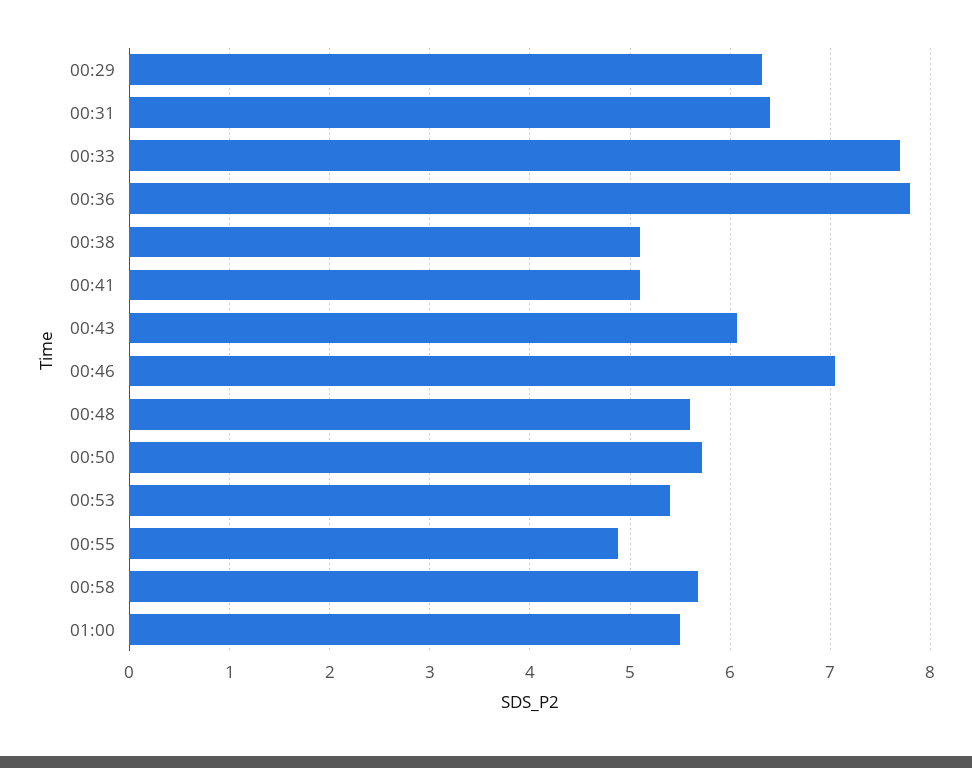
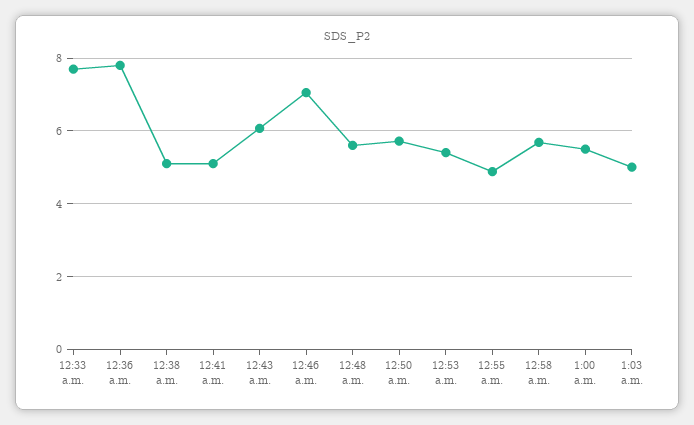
00:29: 6.3 -> none
00:31: 6.4 -> none
1:03 a.m.: none -> 5

